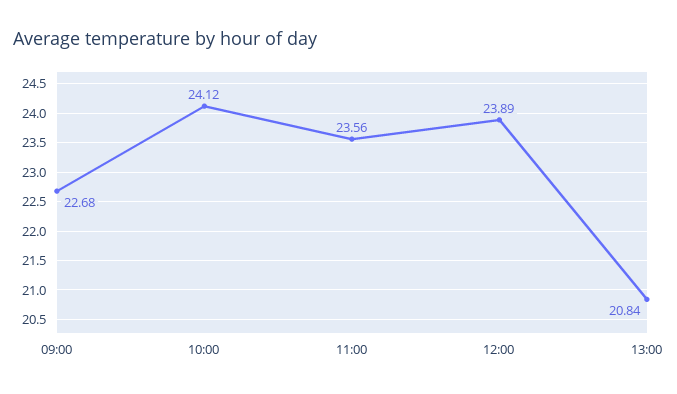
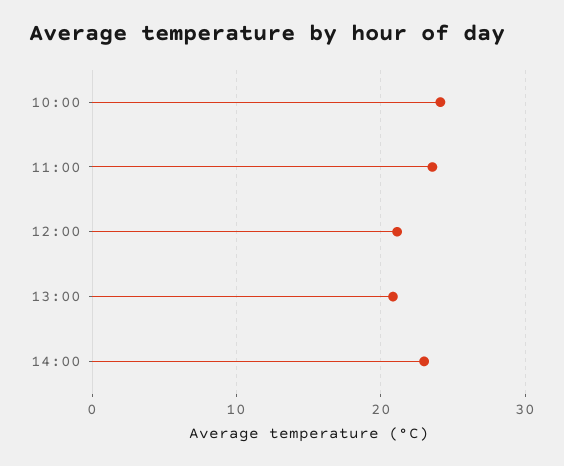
09:00: 22.68 -> none
12:00: 23.89 -> 21
14:00: none -> 23

